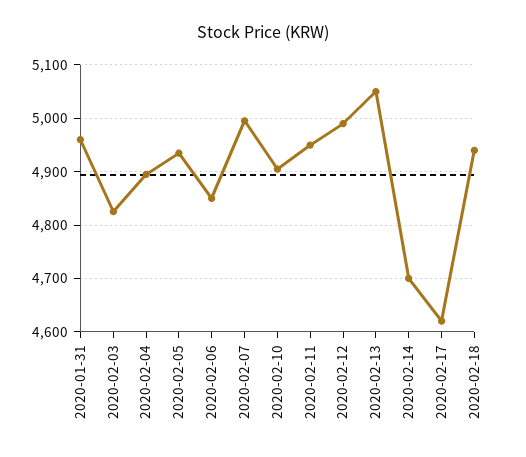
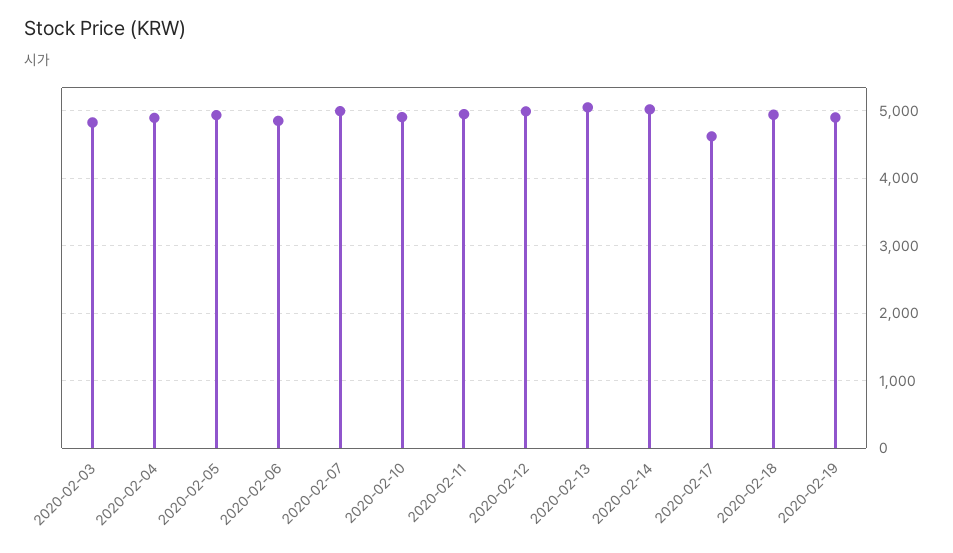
2020-01-31: 4960 -> none
2020-02-14: 4700 -> 5000
2020-02-19: none -> 4900

